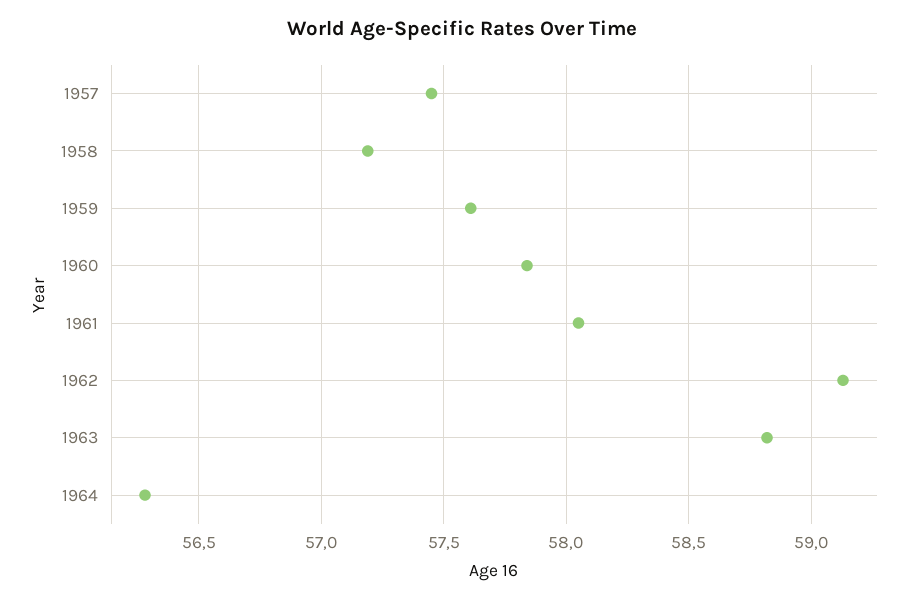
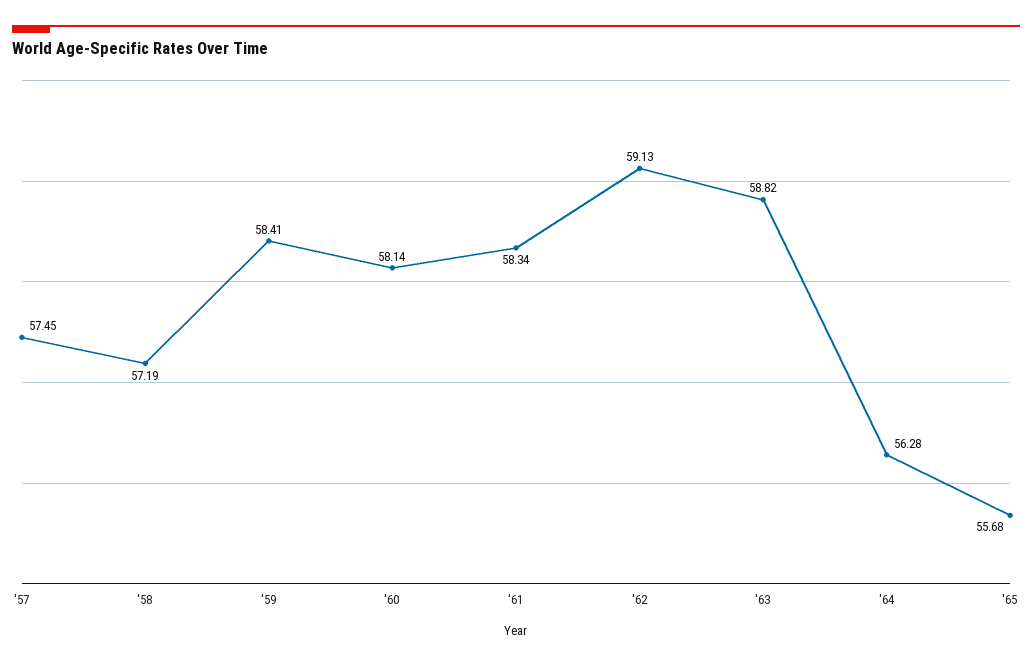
1959: 57.6 -> 58.41
1960: 57.85 -> 58.14
1961: 58.05 -> 58.34
'65: none -> 55.68

